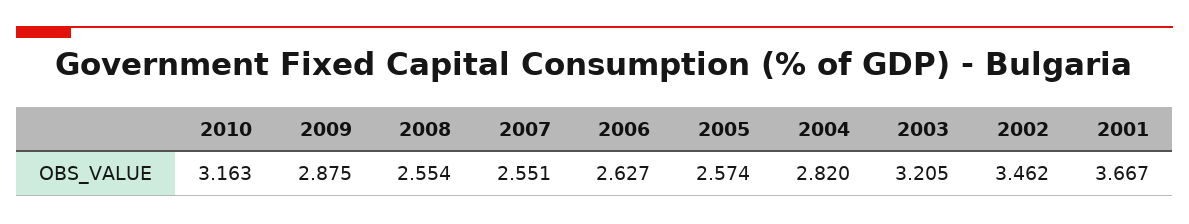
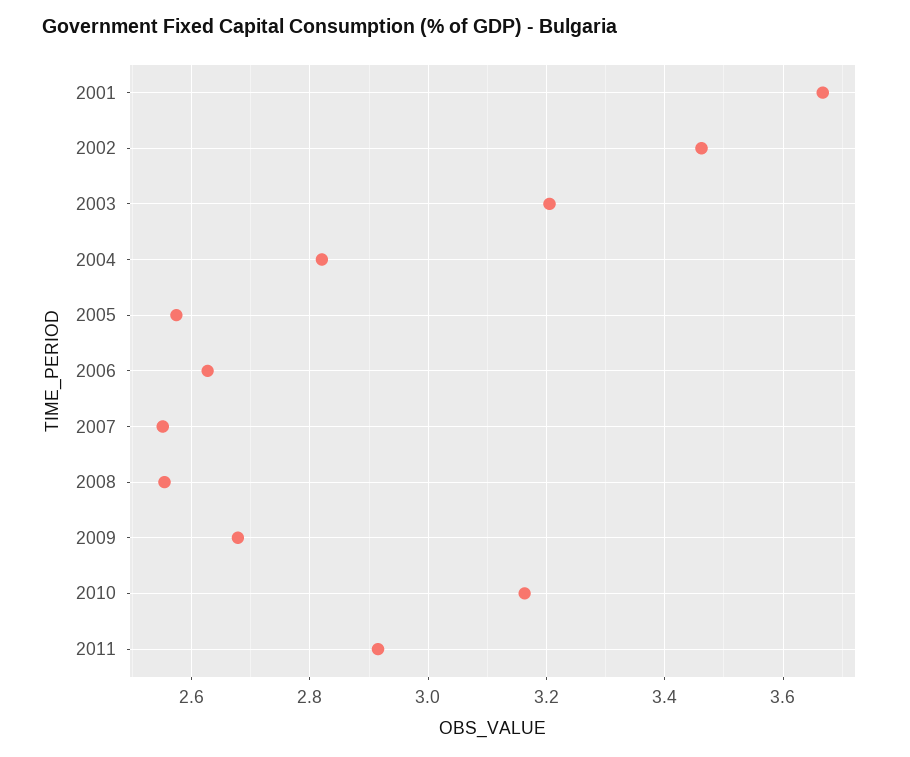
2009: 2.875 -> 2.68
2011: none -> 2.92

